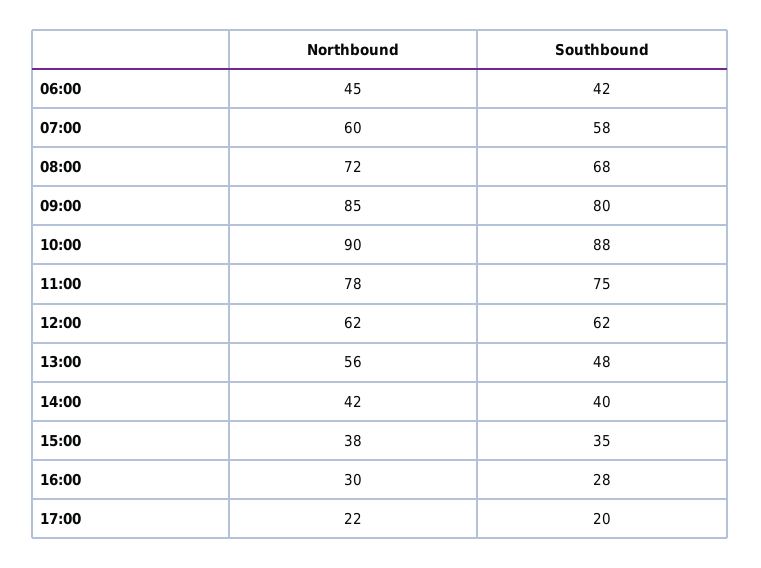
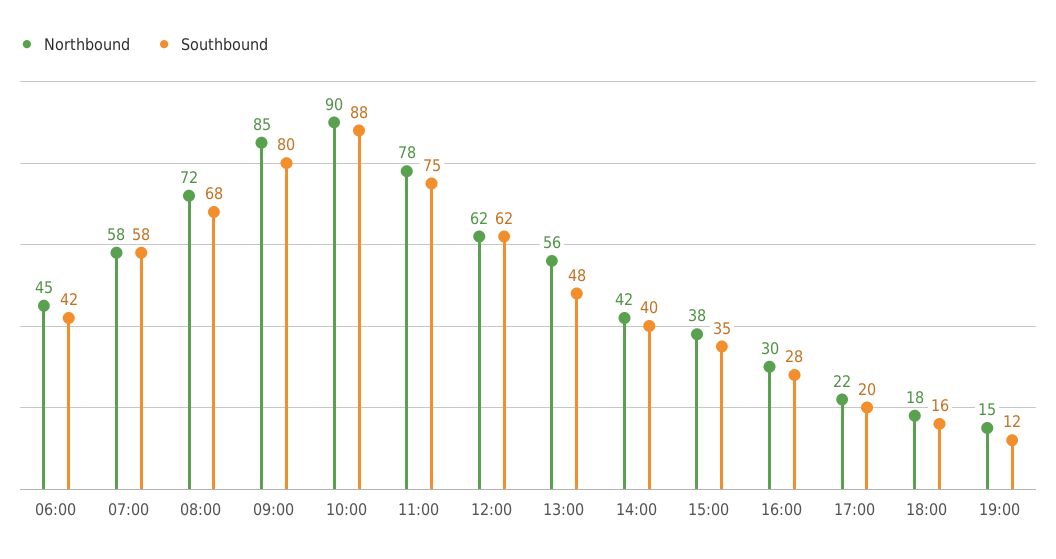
Northbound, 07:00: 60 -> 58
Northbound, 18:00: none -> 18
Southbound, 18:00: none -> 16
Northbound, 19:00: none -> 15
Southbound, 19:00: none -> 12

